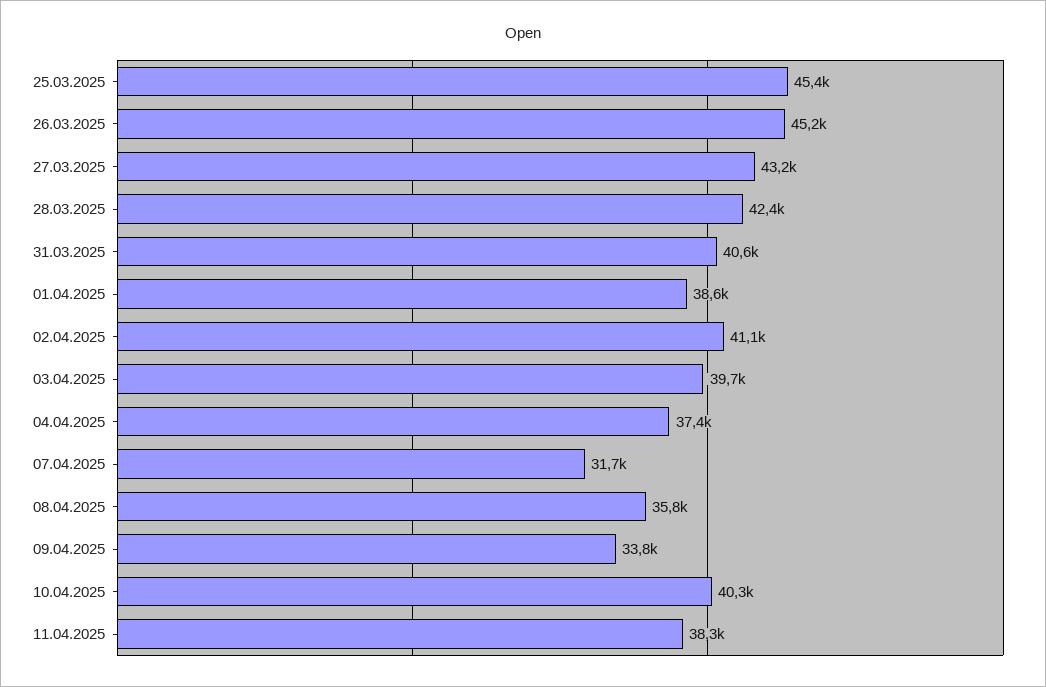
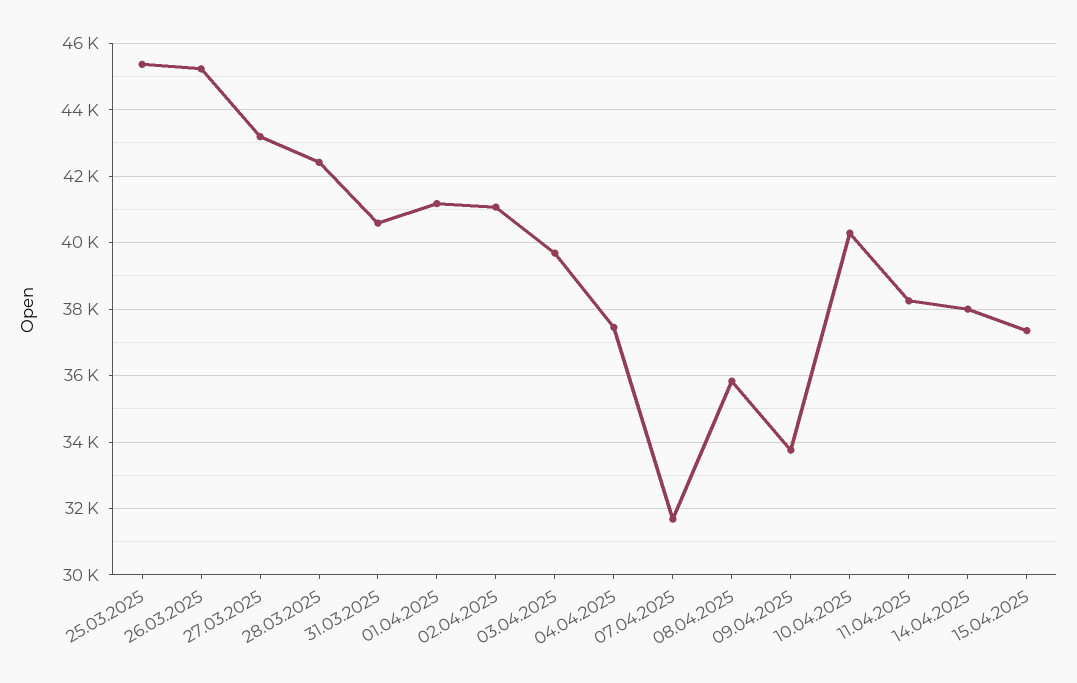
01.04.2025: 38600 -> 41200
14.04.2025: none -> 38000
15.04.2025: none -> 37400

